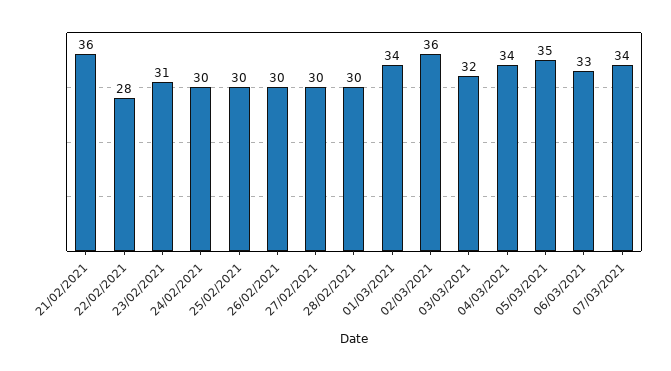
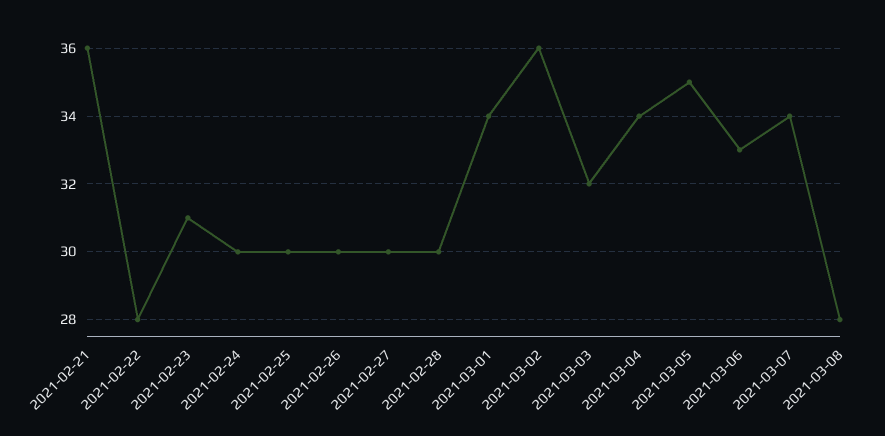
2021-03-08: none -> 28

